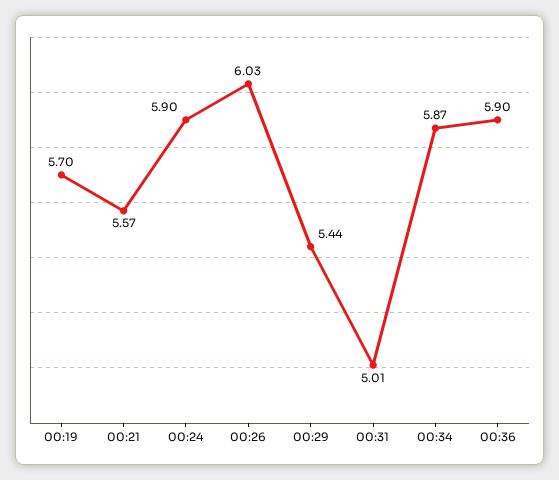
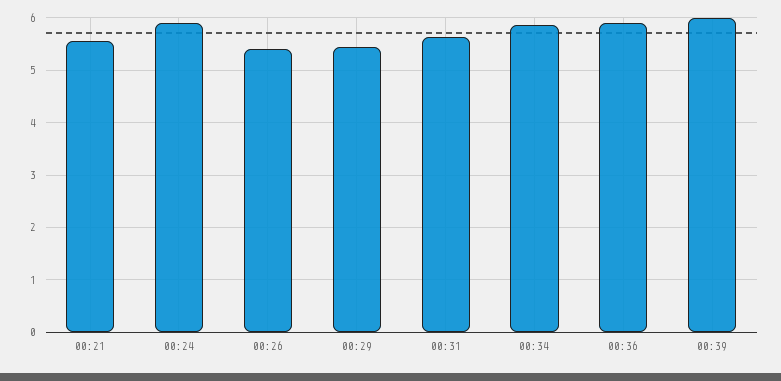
00:19: 5.7 -> none
00:26: 6.03 -> 5.4
00:31: 5.01 -> 5.6
00:39: none -> 6

